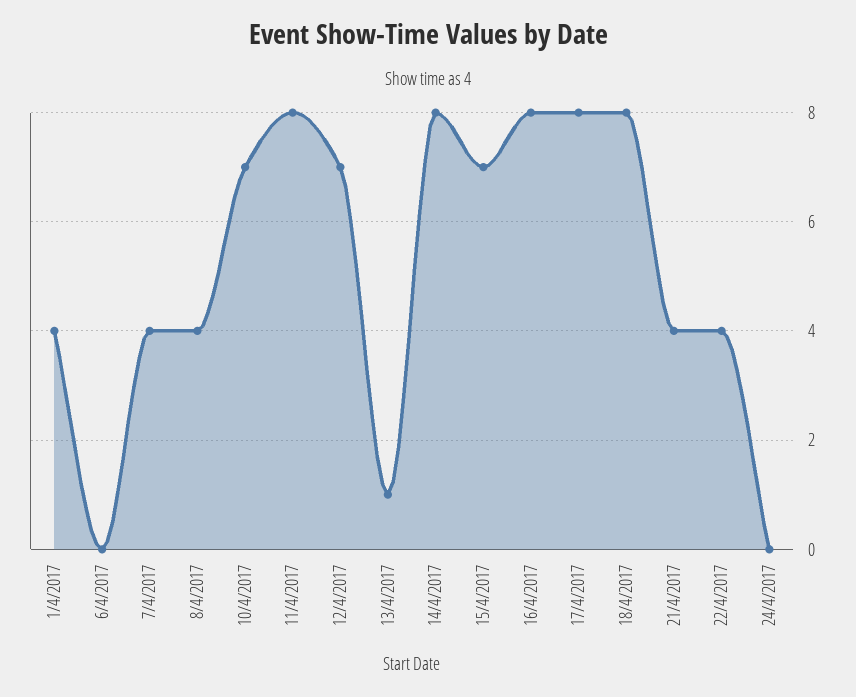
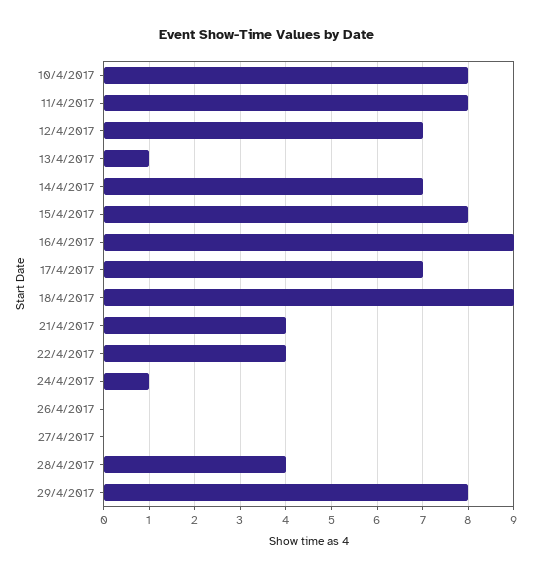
1/4/2017: 4 -> none
6/4/2017: 0 -> none
7/4/2017: 4 -> none
8/4/2017: 4 -> none
10/4/2017: 7 -> 8
14/4/2017: 8 -> 7
15/4/2017: 7 -> 8
16/4/2017: 8 -> 9
17/4/2017: 8 -> 7
18/4/2017: 8 -> 9
24/4/2017: 0 -> 1
26/4/2017: none -> 0
27/4/2017: none -> 0
28/4/2017: none -> 4
29/4/2017: none -> 8

